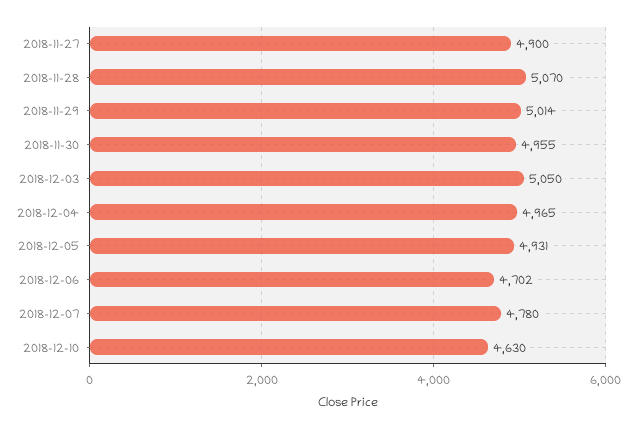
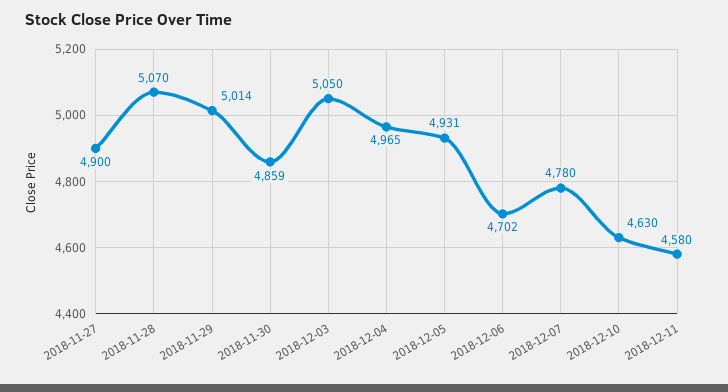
2018-11-30: 4955 -> 4859
2018-12-11: none -> 4580

